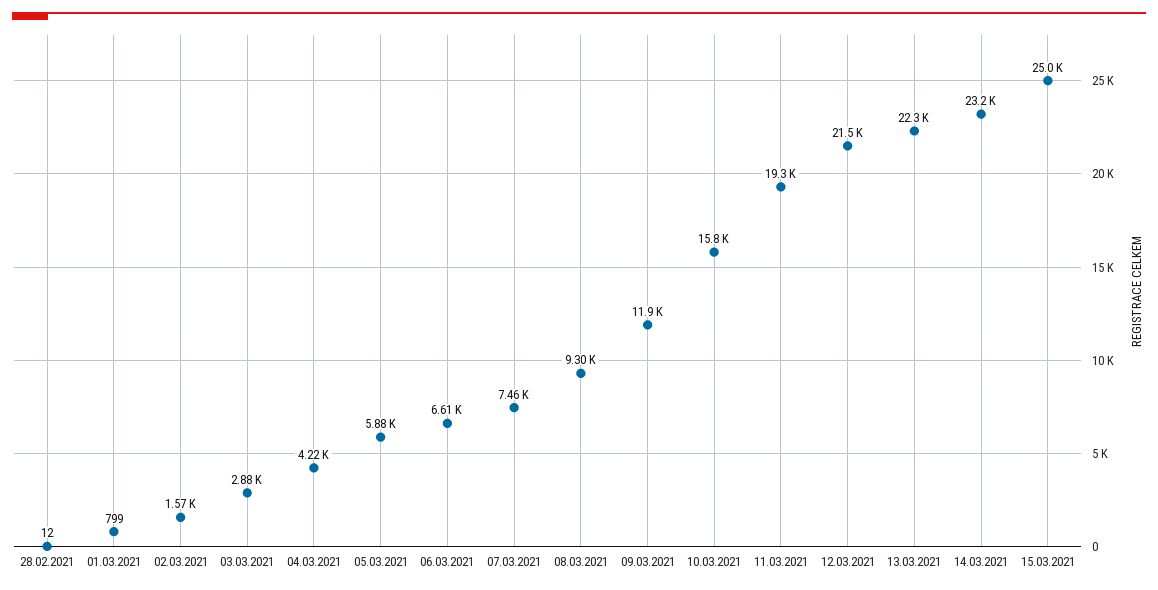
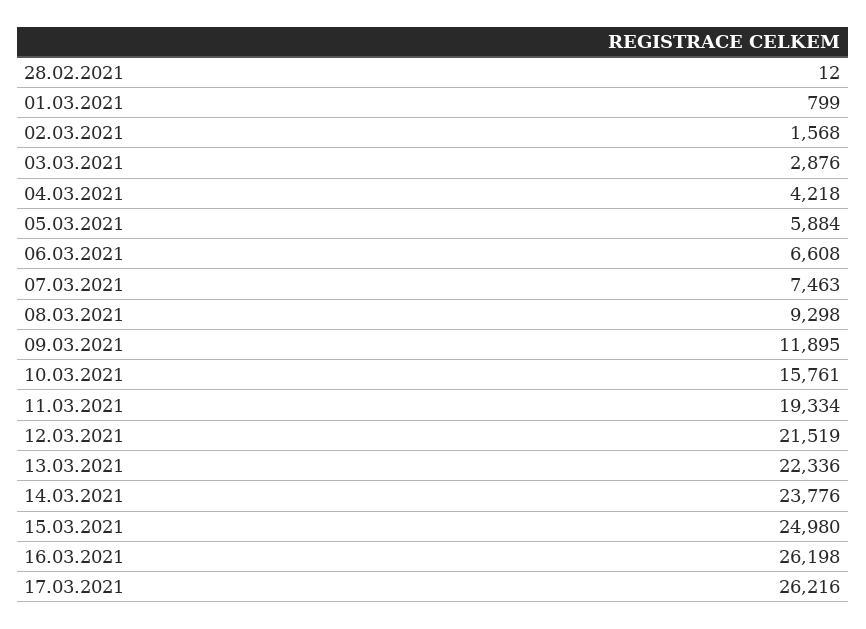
14.03.2021: 23200 -> 23776
16.03.2021: none -> 26198
17.03.2021: none -> 26216

